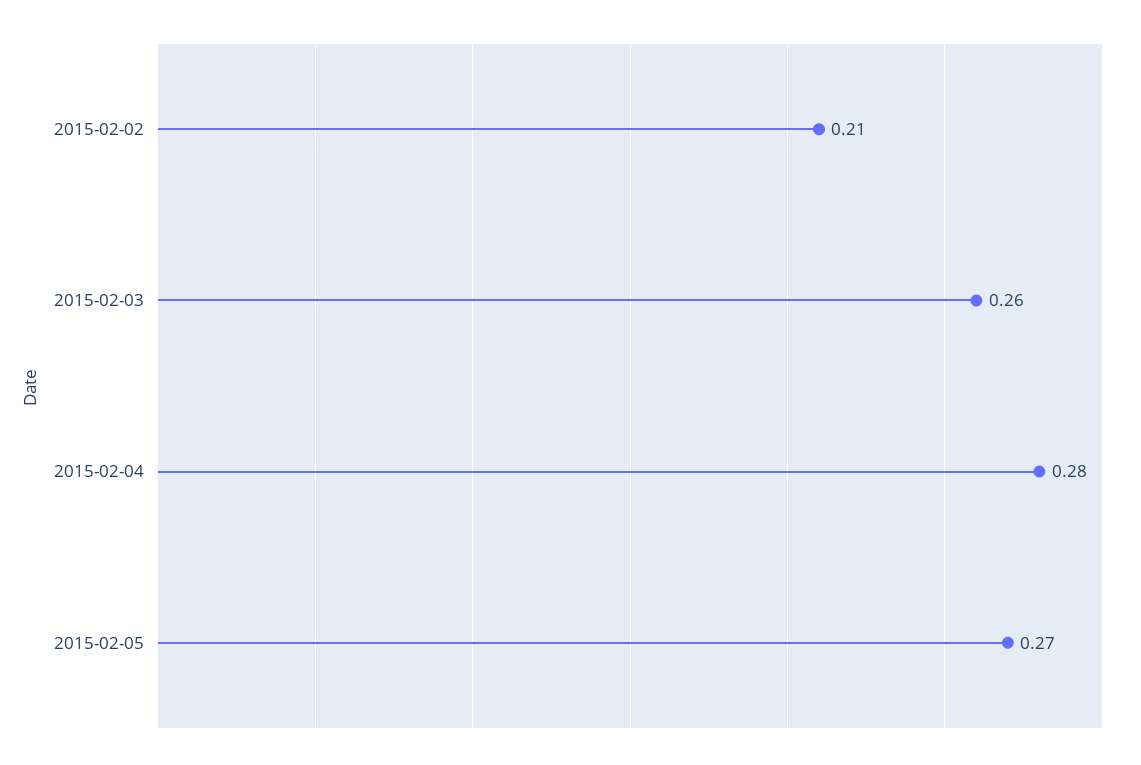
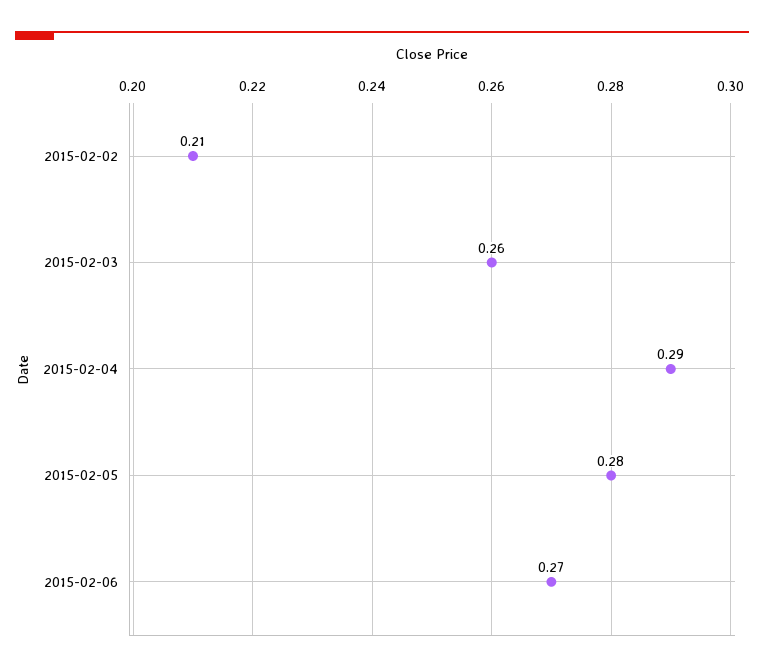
2015-02-04: 0.28 -> 0.29
2015-02-05: 0.27 -> 0.28
2015-02-06: none -> 0.27

